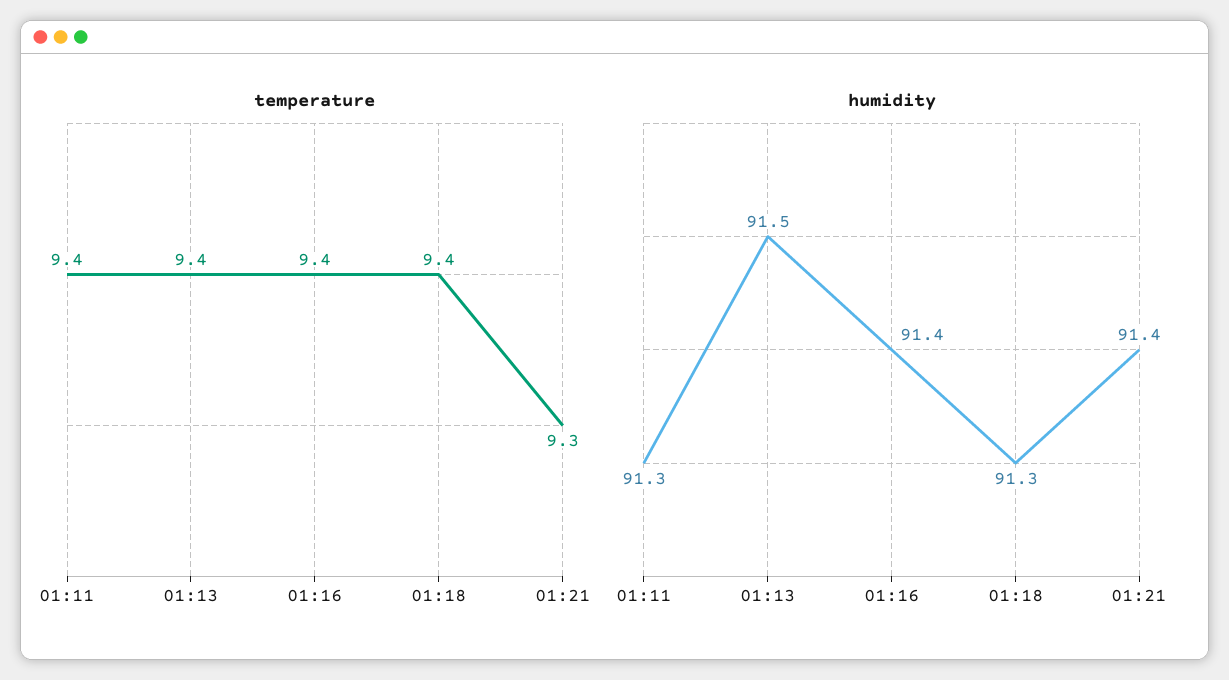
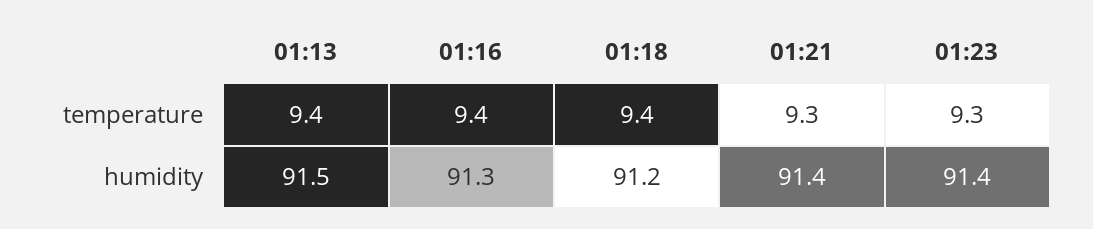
temperature, 01:11: 9.4 -> none
humidity, 01:11: 91.3 -> none
humidity, 01:16: 91.4 -> 91.3
humidity, 01:18: 91.3 -> 91.2
temperature, 01:23: none -> 9.3
humidity, 01:23: none -> 91.4

